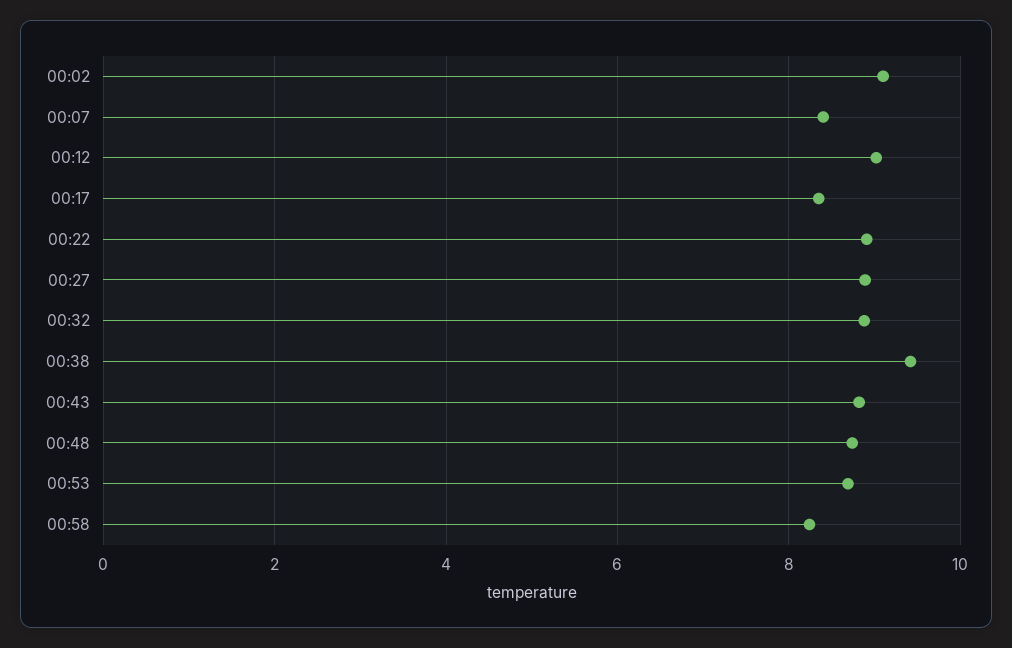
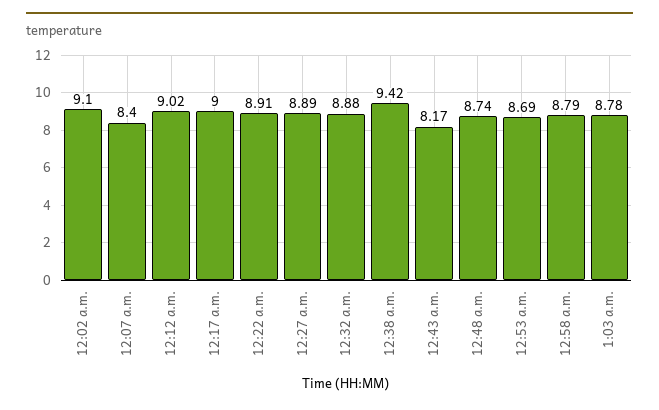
00:17: 8.4 -> 9
00:43: 8.8 -> 8.17
00:58: 8.2 -> 8.79
1:03 a.m.: none -> 8.78

